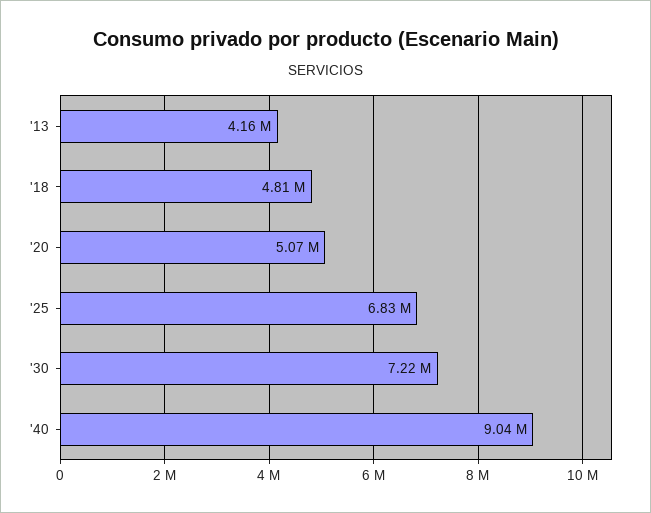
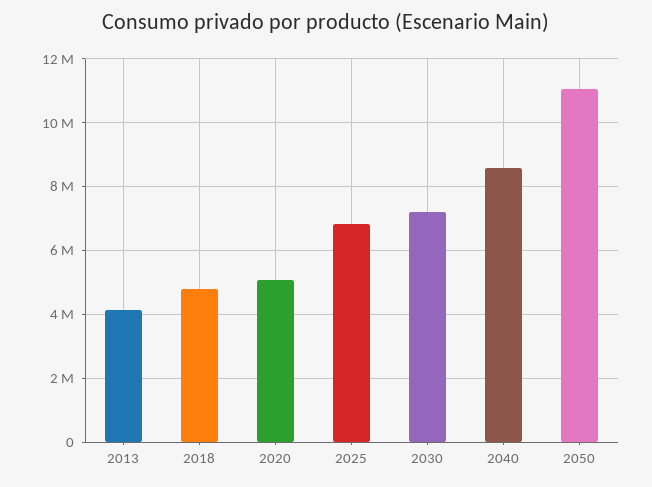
'40: 9040000 -> 8600000
2050: none -> 11000000

